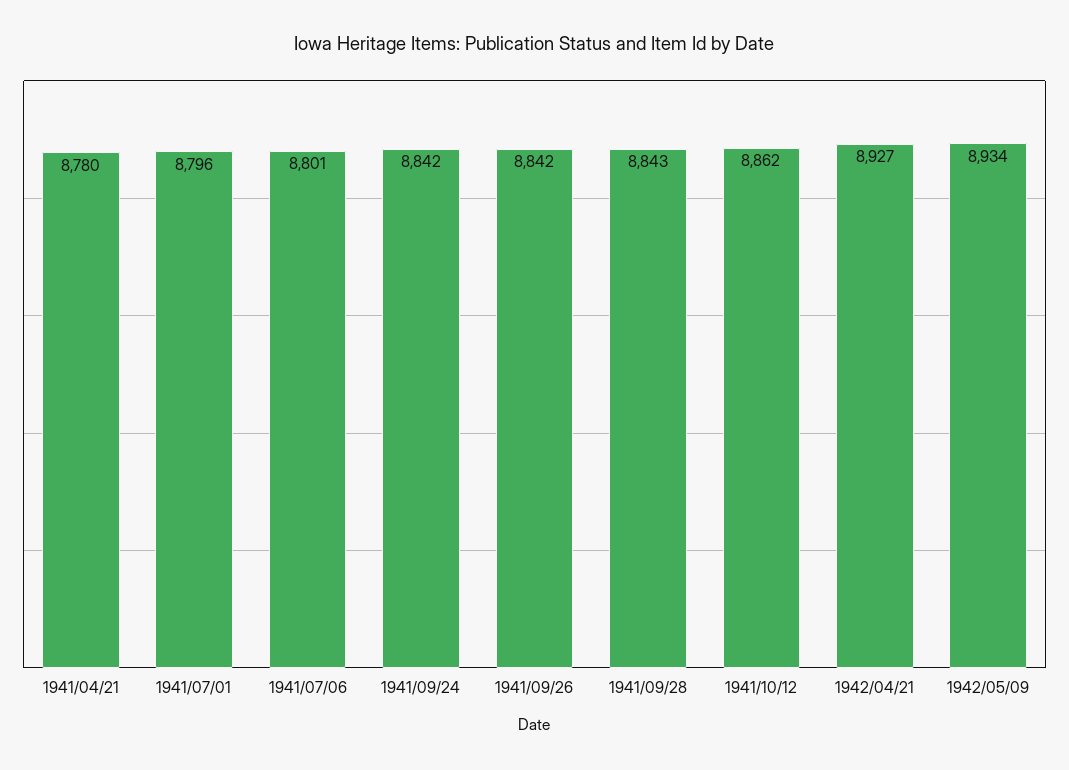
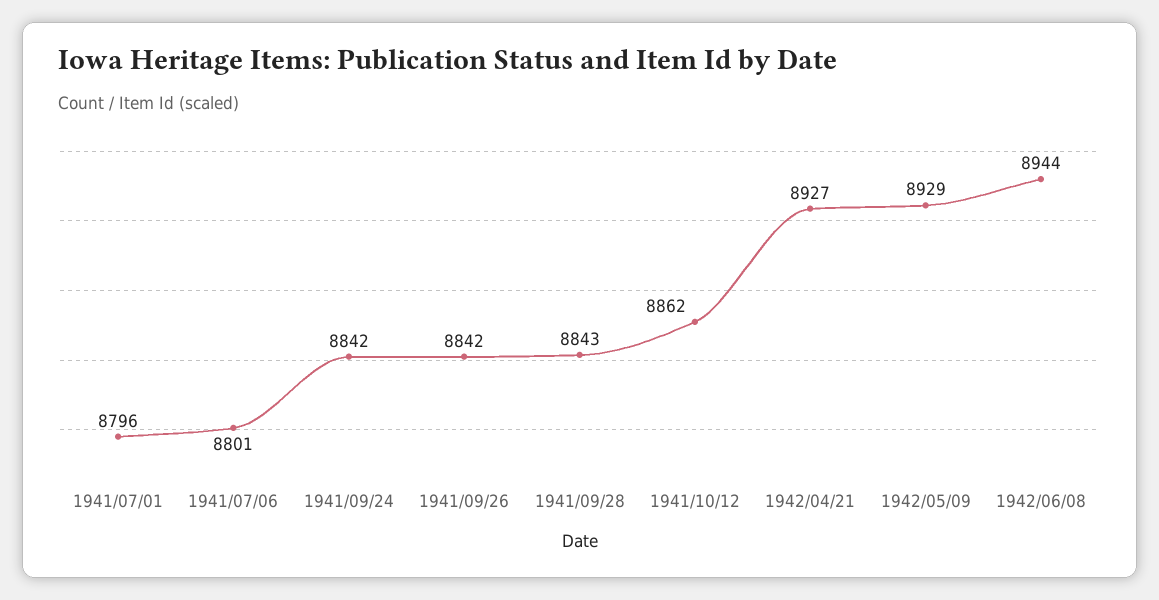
1941/04/21: 8780 -> none
1942/05/09: 8934 -> 8929
1942/06/08: none -> 8944

